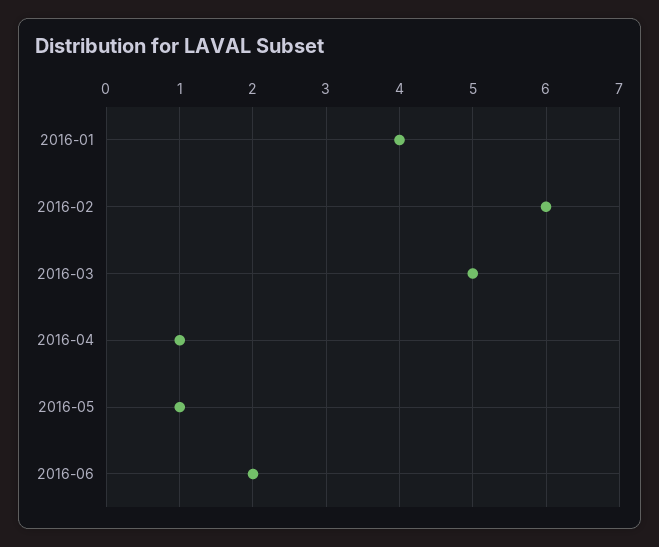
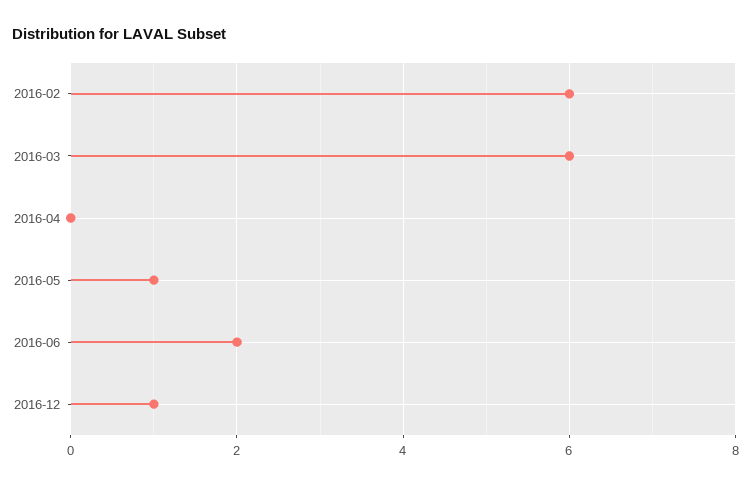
2016-01: 4 -> none
2016-03: 5 -> 6
2016-04: 1 -> 0
2016-12: none -> 1

